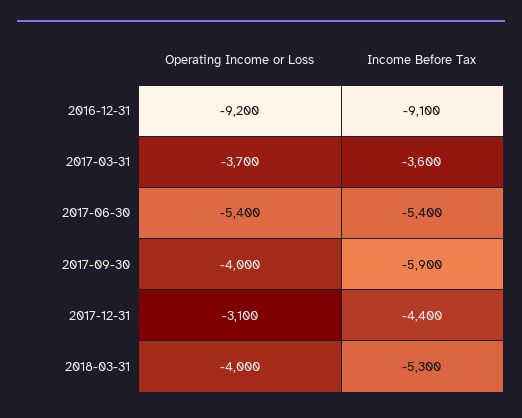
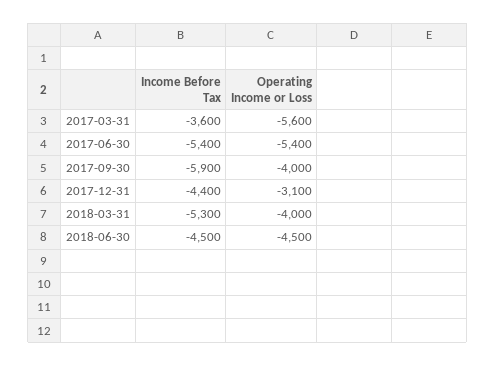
Operating Income or Loss, 2016-12-31: -9200 -> none
Income Before Tax, 2016-12-31: -9100 -> none
Operating Income or Loss, 2017-03-31: -3700 -> -5600
Income Before Tax, 2018-06-30: none -> -4500
Operating Income or Loss, 2018-06-30: none -> -4500

